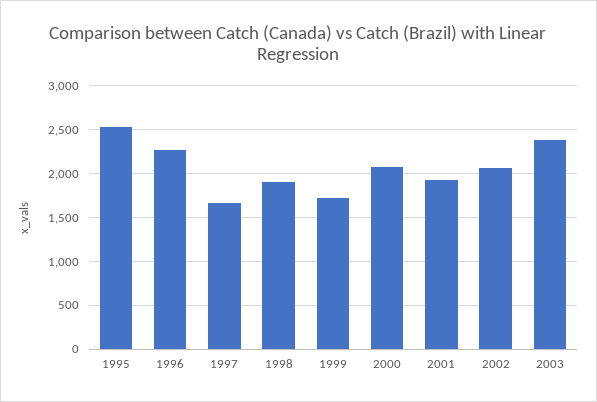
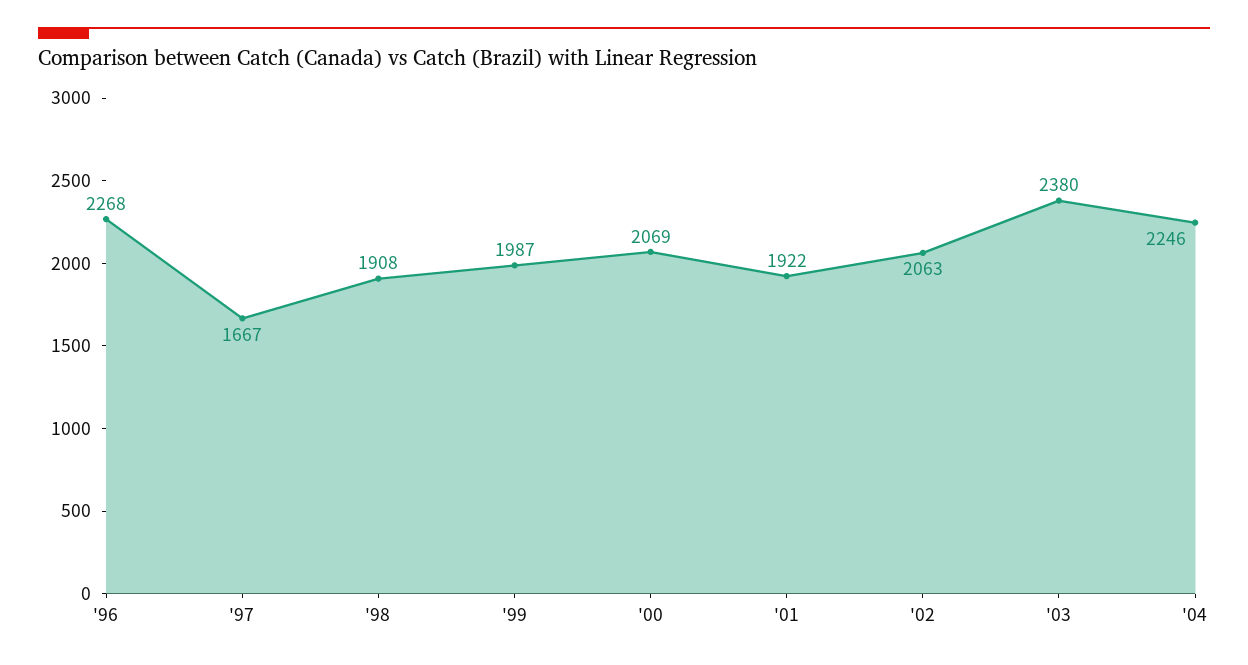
1995: 2500 -> none
1999: 1700 -> 1987
'04: none -> 2246

